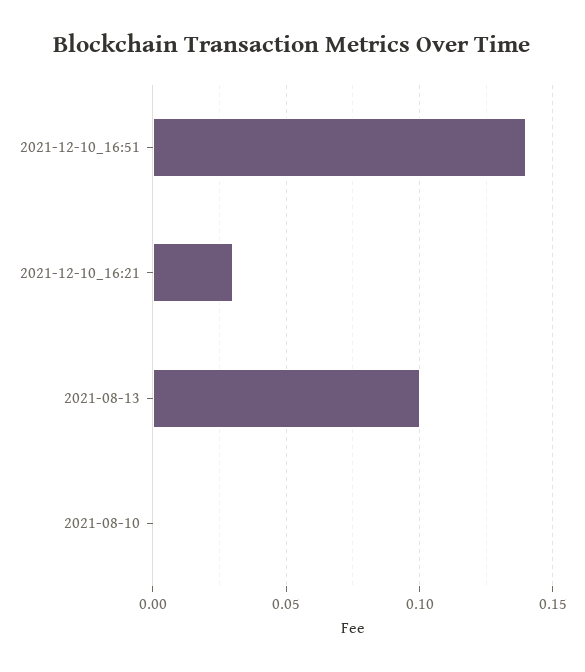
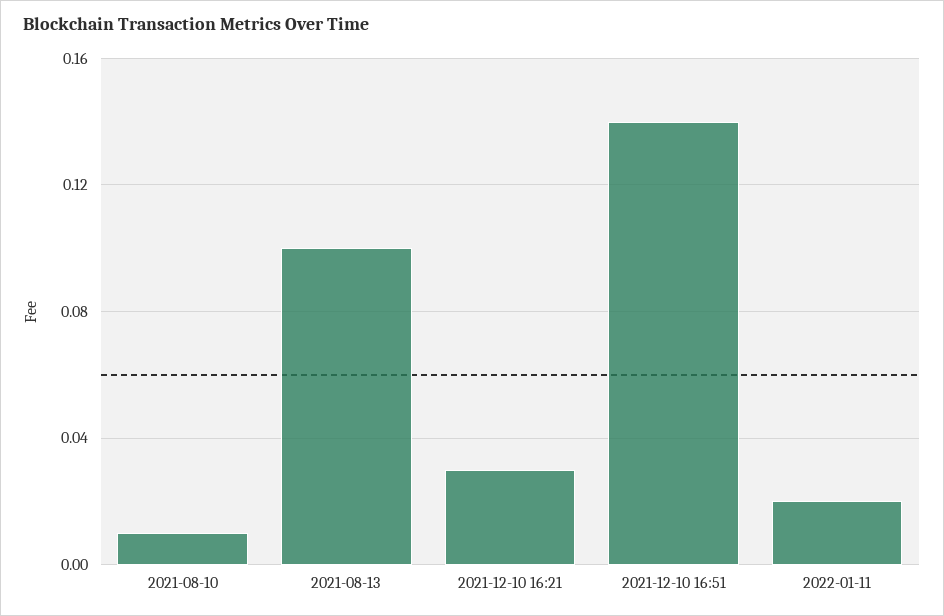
2021-08-10: 0 -> 0.01
2022-01-11: none -> 0.02

